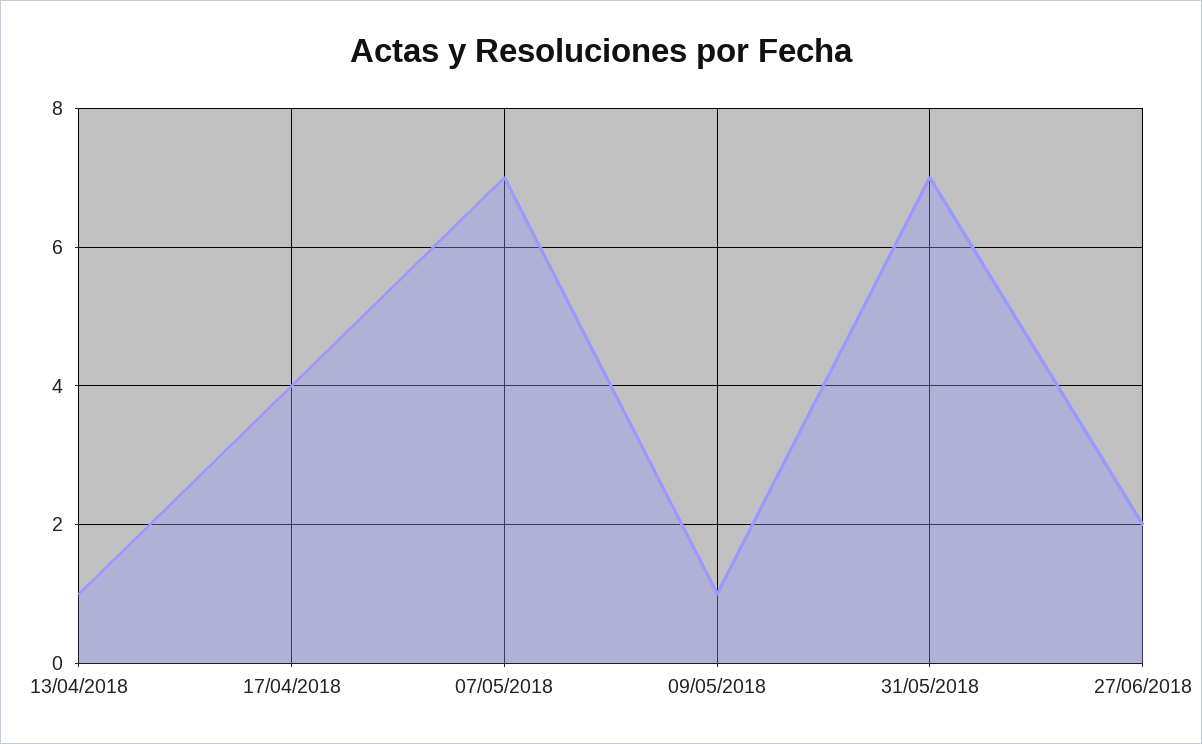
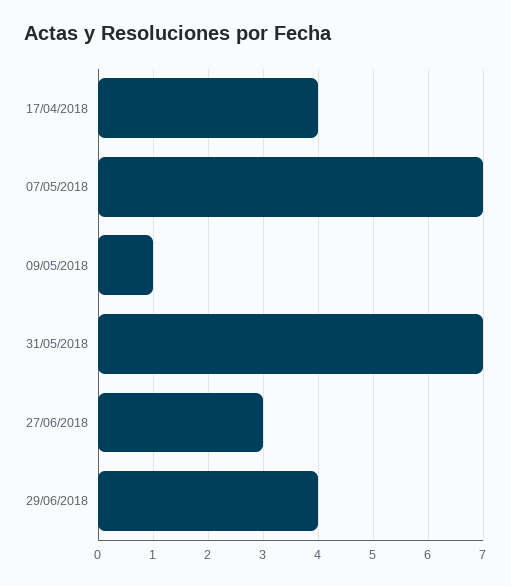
13/04/2018: 1 -> none
27/06/2018: 2 -> 3
29/06/2018: none -> 4

